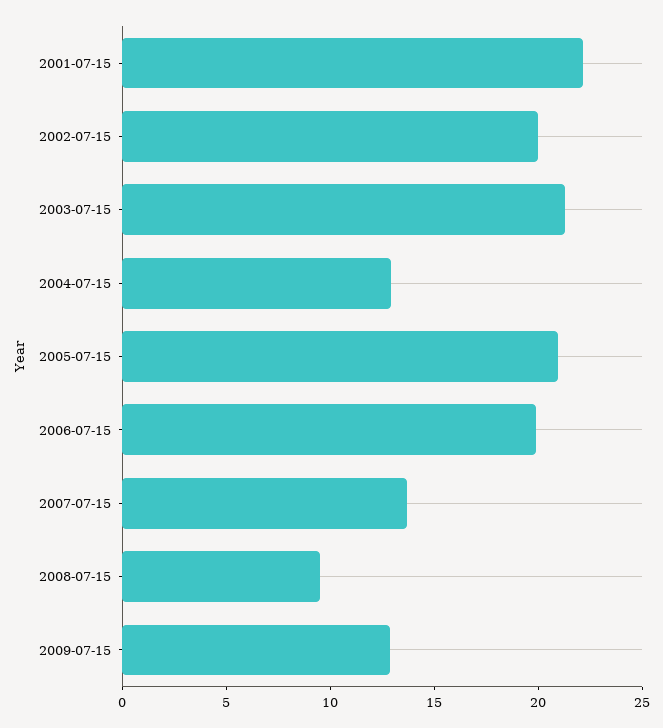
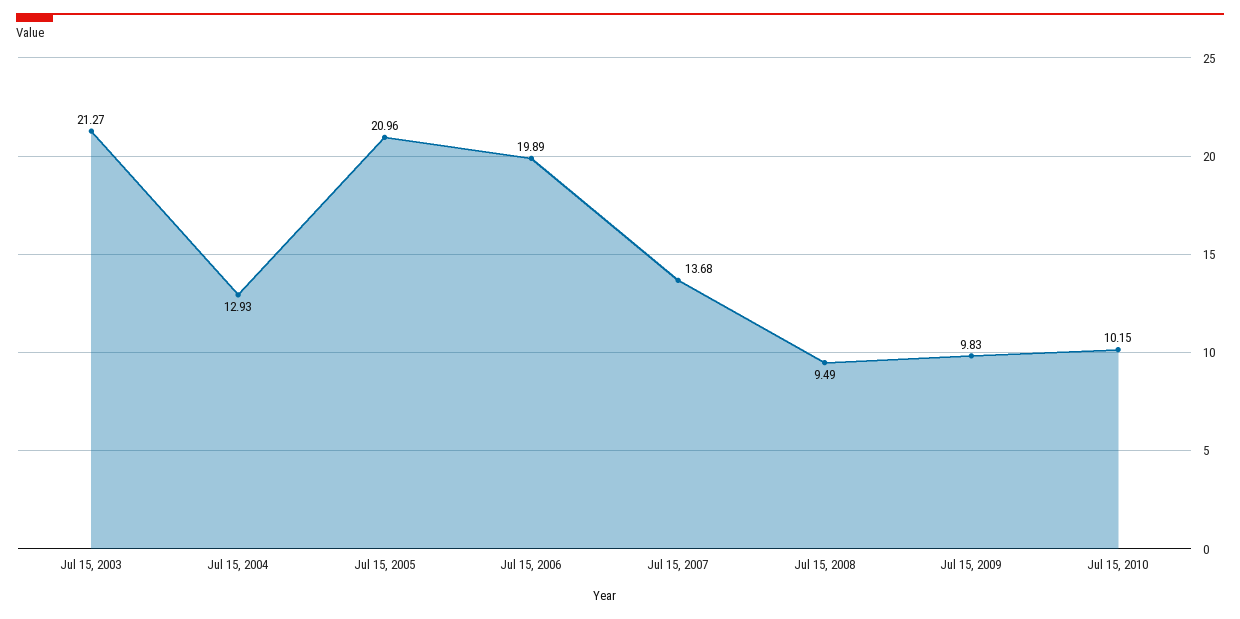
2001-07-15: 22 -> none
2002-07-15: 20 -> none
2009-07-15: 13 -> 9.83
Jul 15, 2010: none -> 10.15

